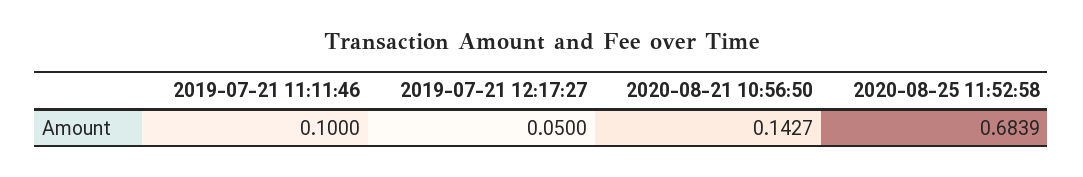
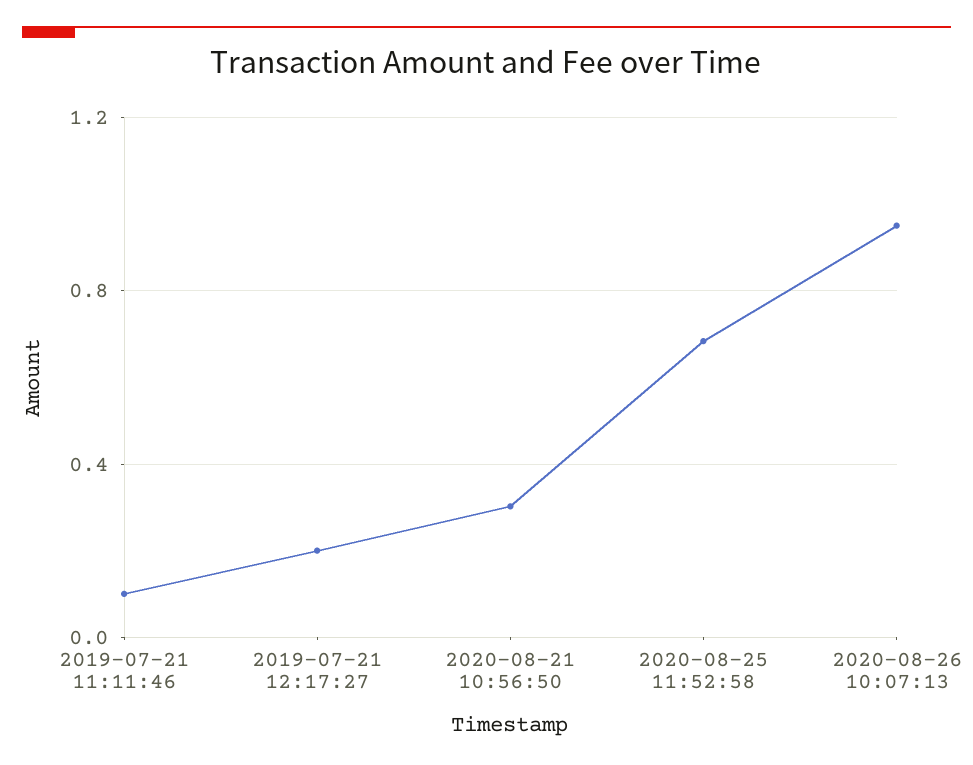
2019-07-21 12:17:27: 0.05 -> 0.2
2020-08-21 10:56:50: 0.1427 -> 0.3
2020-08-26 10:07:13: none -> 0.95

